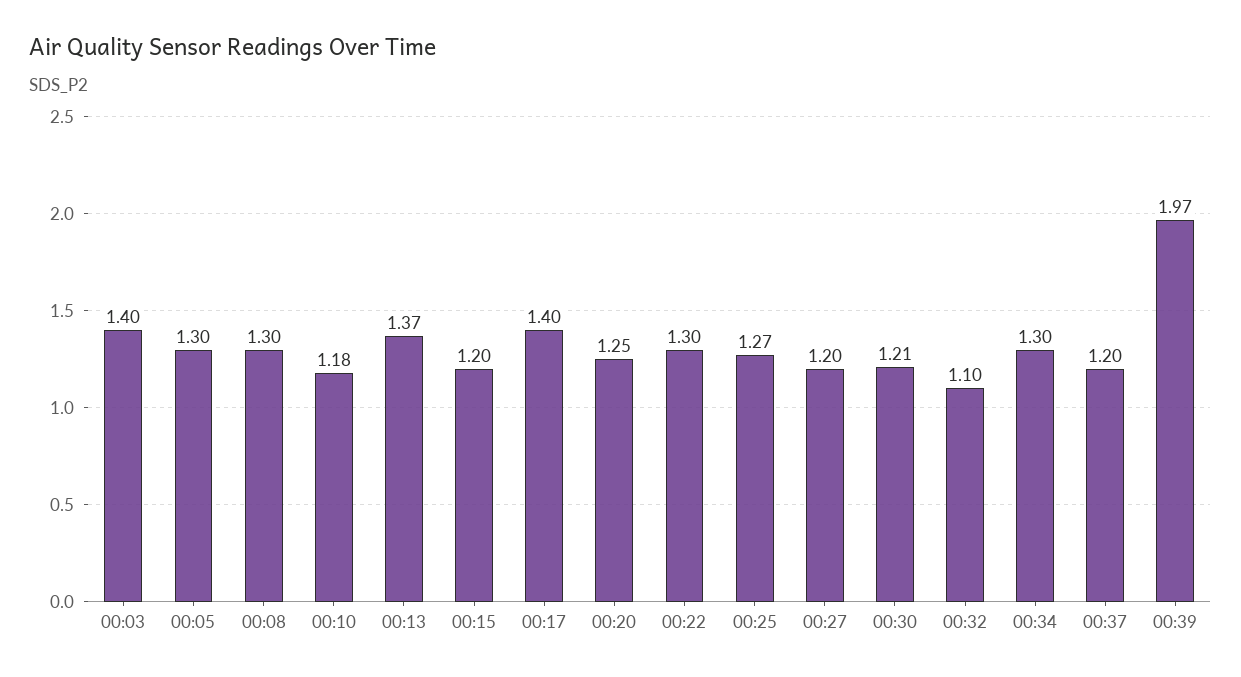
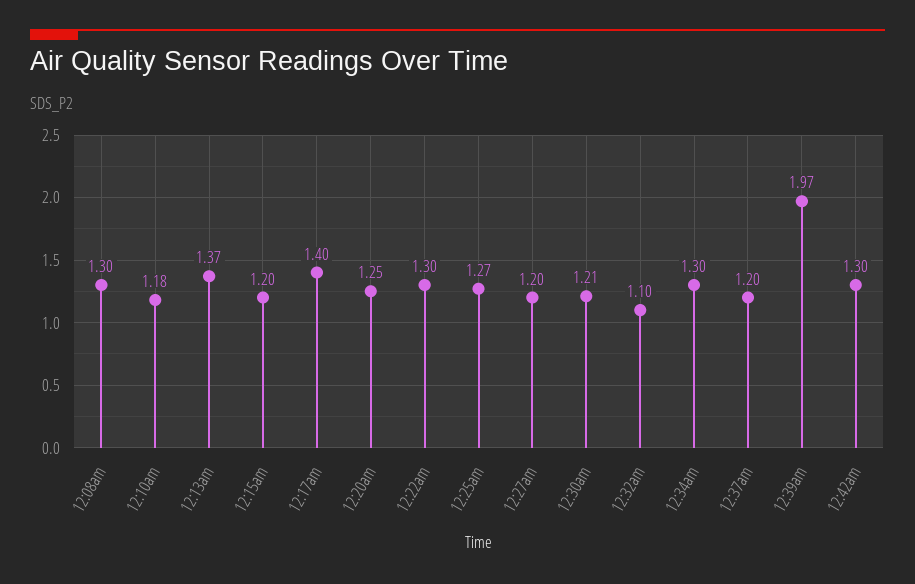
00:03: 1.4 -> none
00:05: 1.3 -> none
12:42am: none -> 1.3

